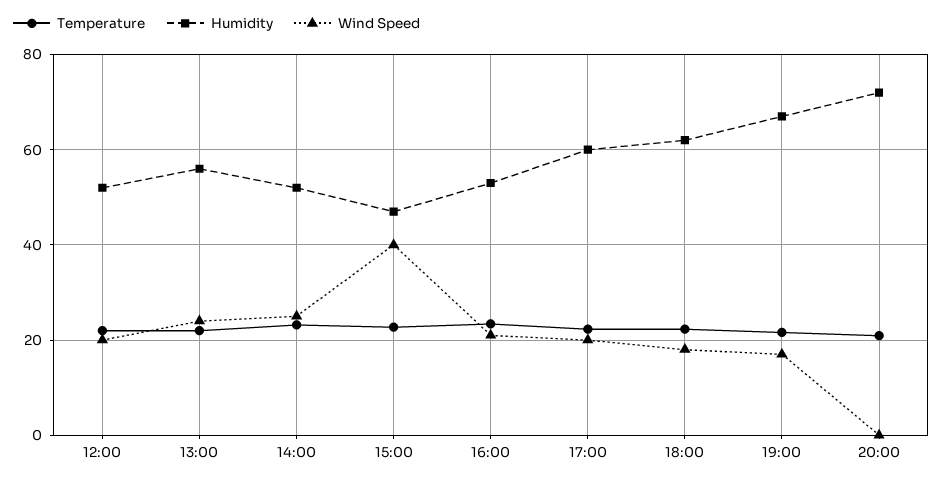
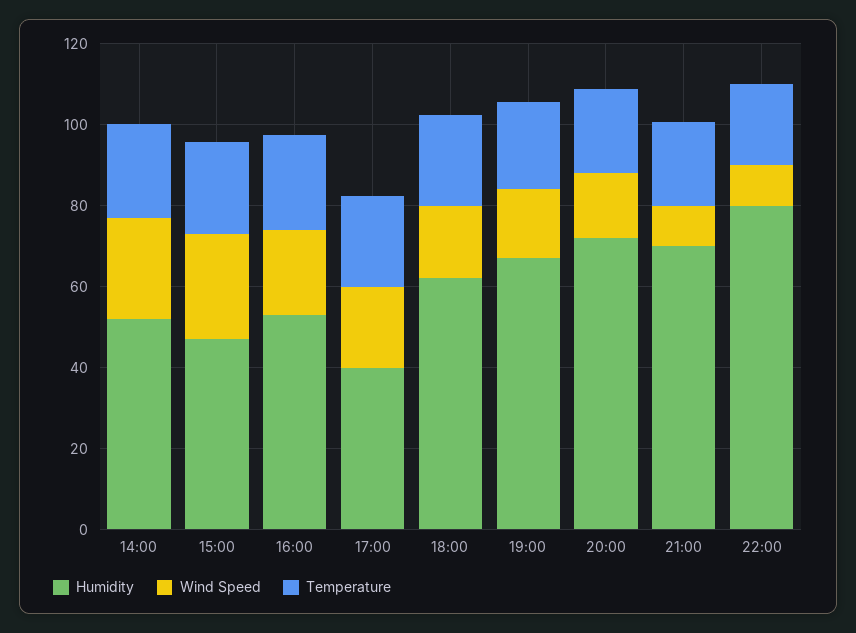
Temperature, 12:00: 22 -> none
Humidity, 12:00: 52 -> none
Wind Speed, 12:00: 20 -> none
Temperature, 13:00: 22 -> none
Humidity, 13:00: 56 -> none
Wind Speed, 13:00: 24 -> none
Wind Speed, 15:00: 40 -> 25
Humidity, 17:00: 60 -> 40
Wind Speed, 20:00: 0 -> 15
Humidity, 21:00: none -> 70
Wind Speed, 21:00: none -> 10
Temperature, 21:00: none -> 20
Humidity, 22:00: none -> 80
Wind Speed, 22:00: none -> 10
Temperature, 22:00: none -> 20

